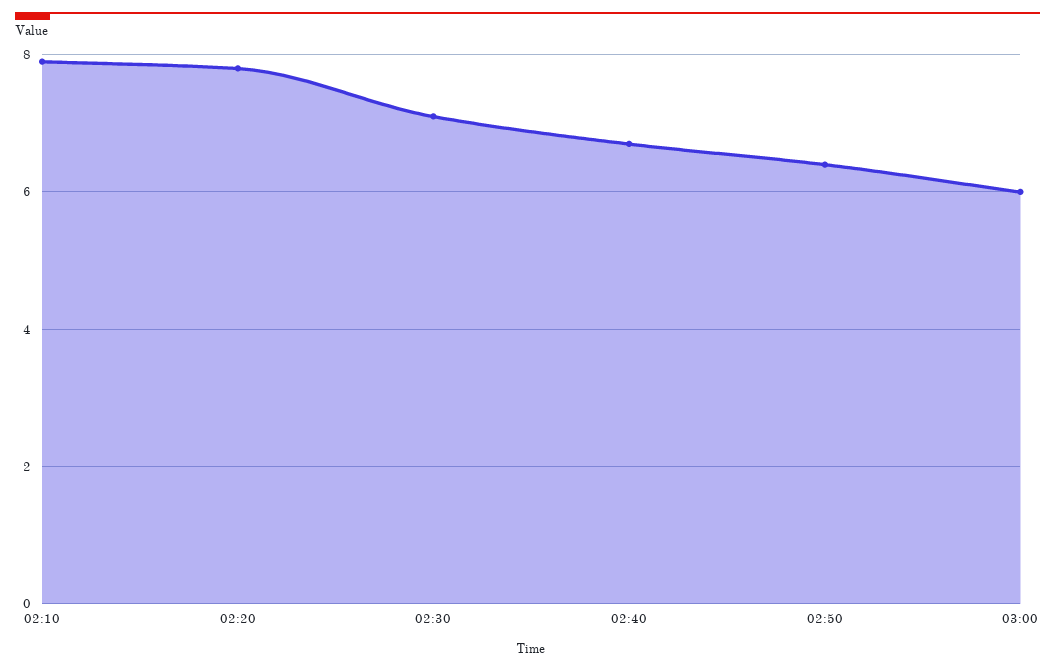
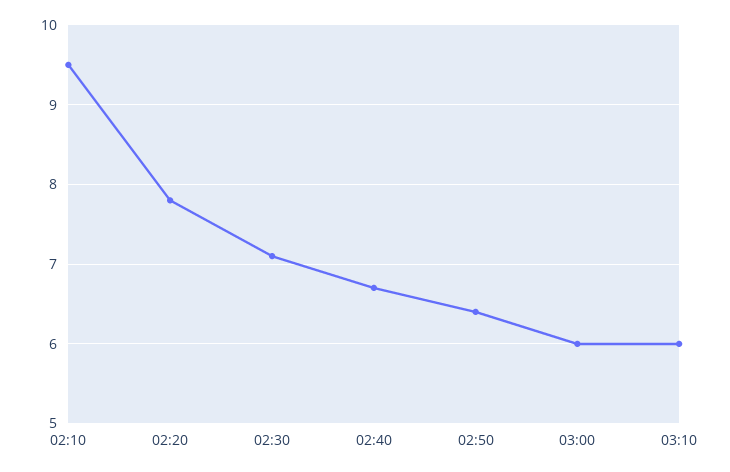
02:10: 8 -> 9.5
03:10: none -> 6

